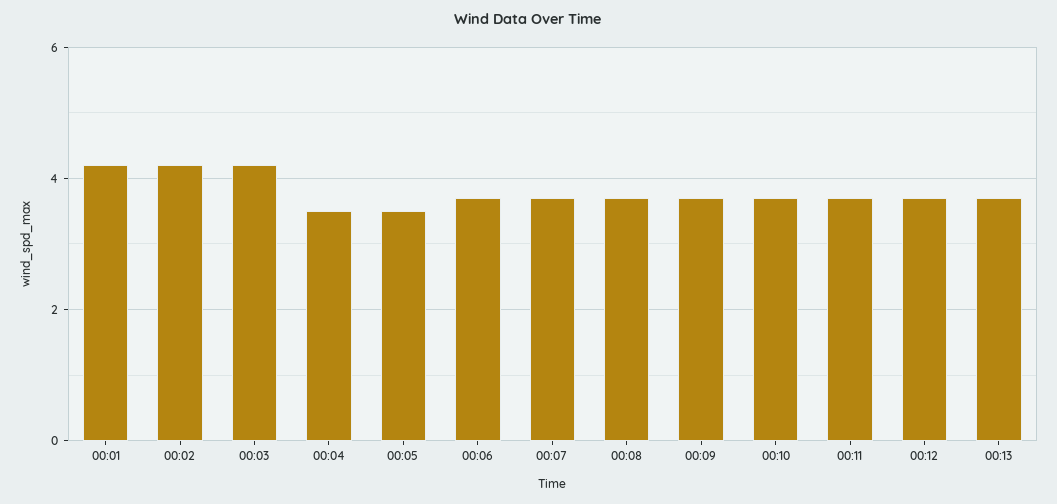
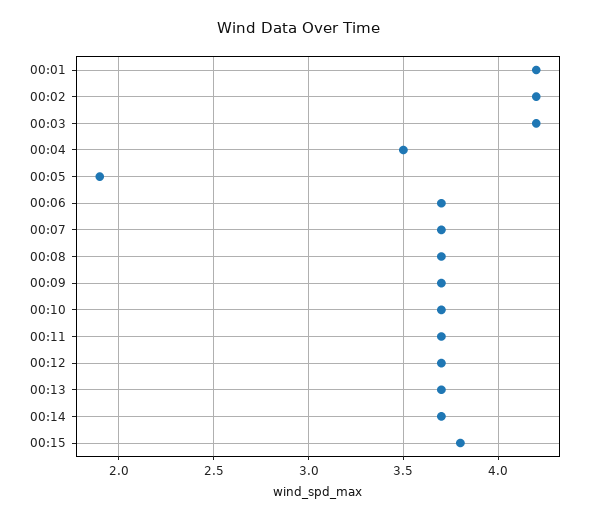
00:05: 3.5 -> 1.9
00:14: none -> 3.7
00:15: none -> 3.8

